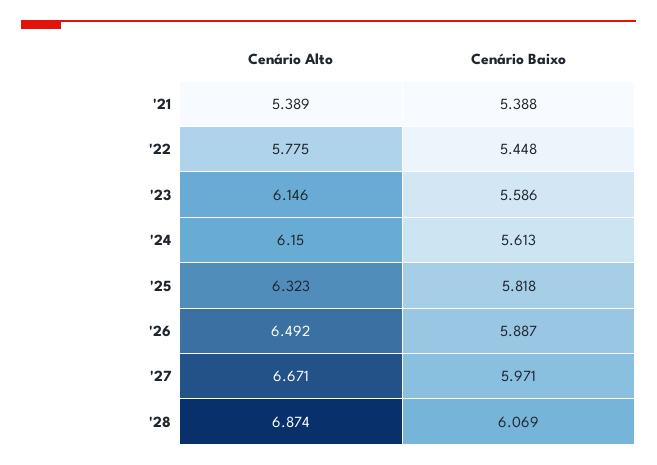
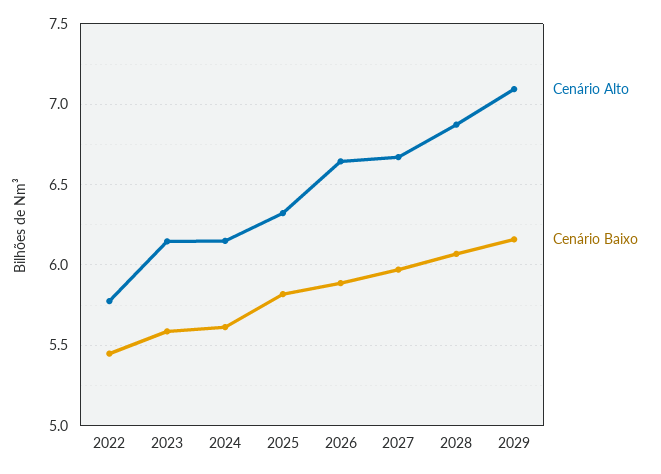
Cenário Alto, '21: 5.389 -> none
Cenário Baixo, '21: 5.388 -> none
Cenário Alto, '26: 6.492 -> 6.65
Cenário Alto, 2029: none -> 7.1
Cenário Baixo, 2029: none -> 6.15

